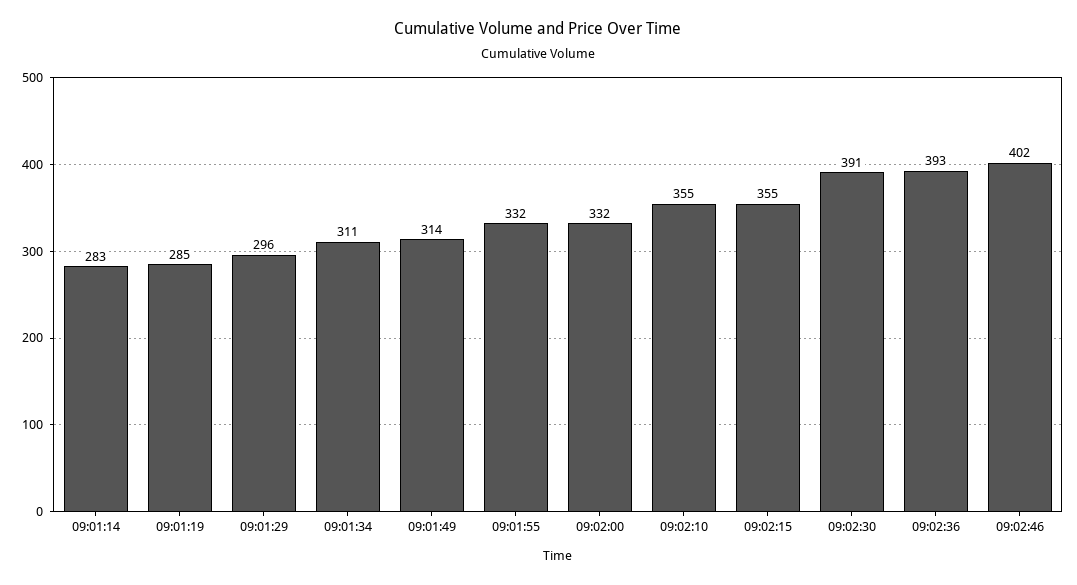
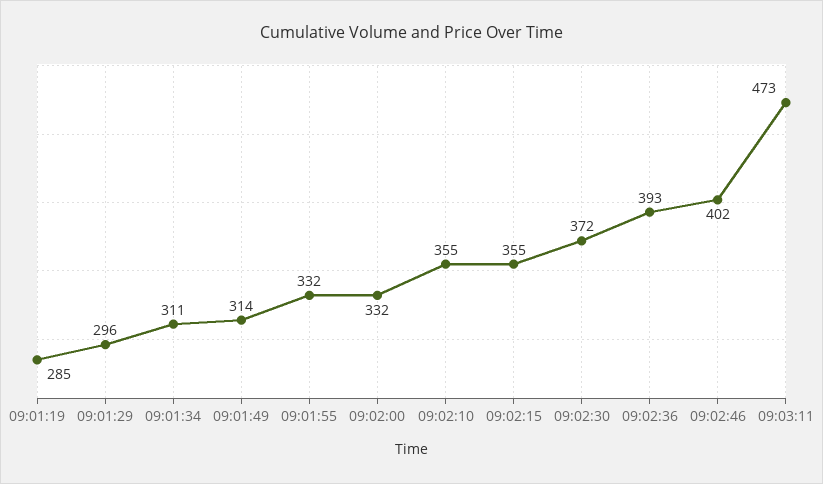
09:01:14: 283 -> none
09:02:30: 391 -> 372
09:03:11: none -> 473

